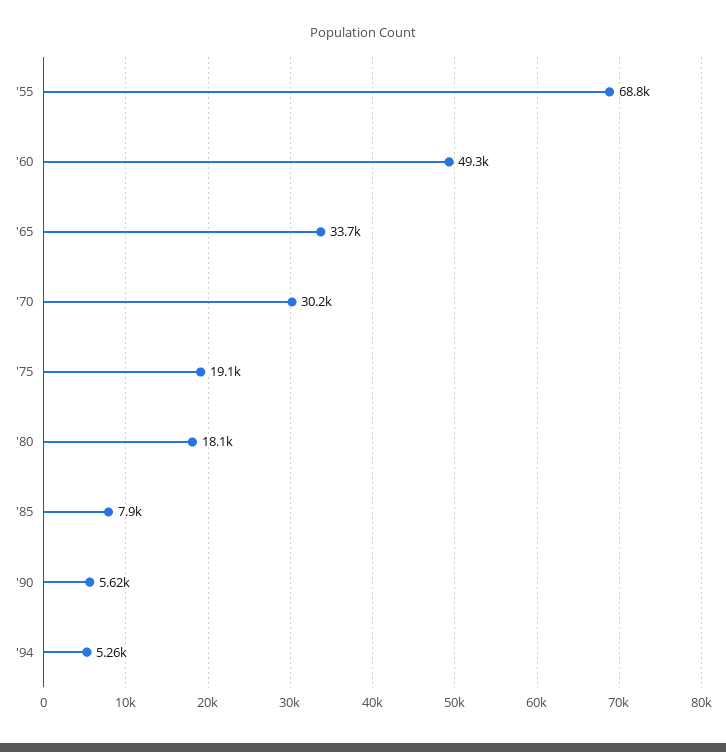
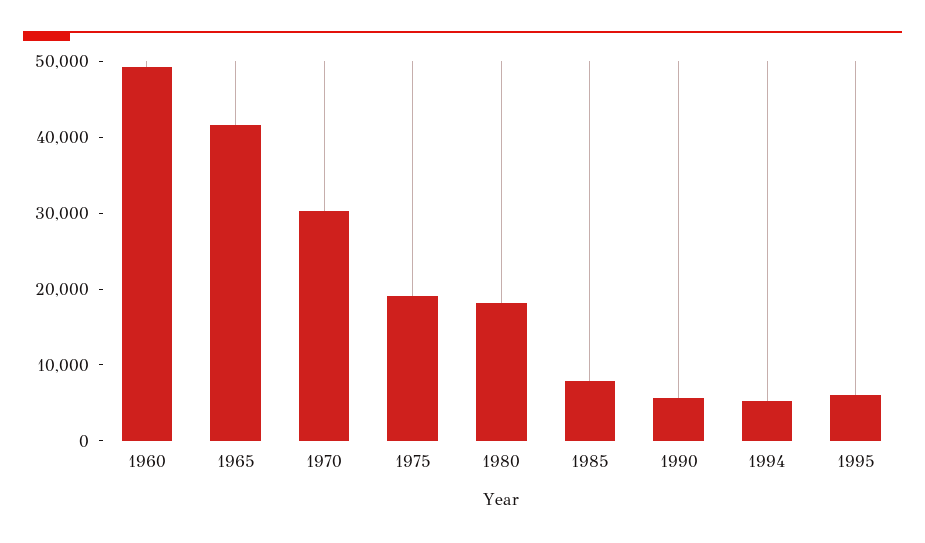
'55: 68800 -> none
'65: 33700 -> 42000
1995: none -> 6000

